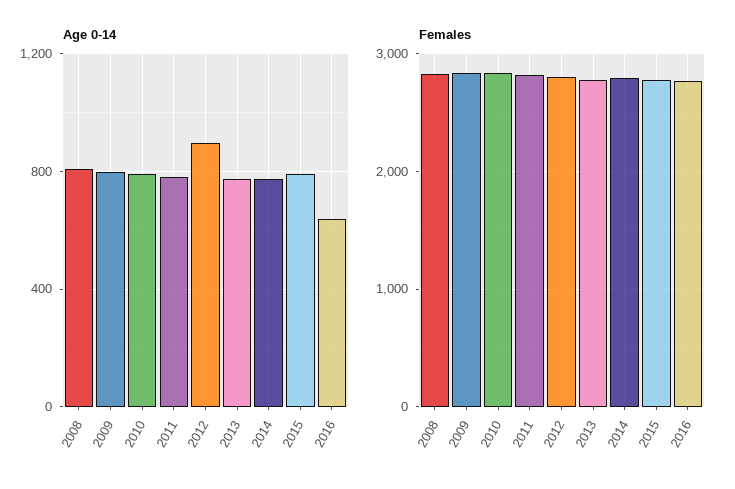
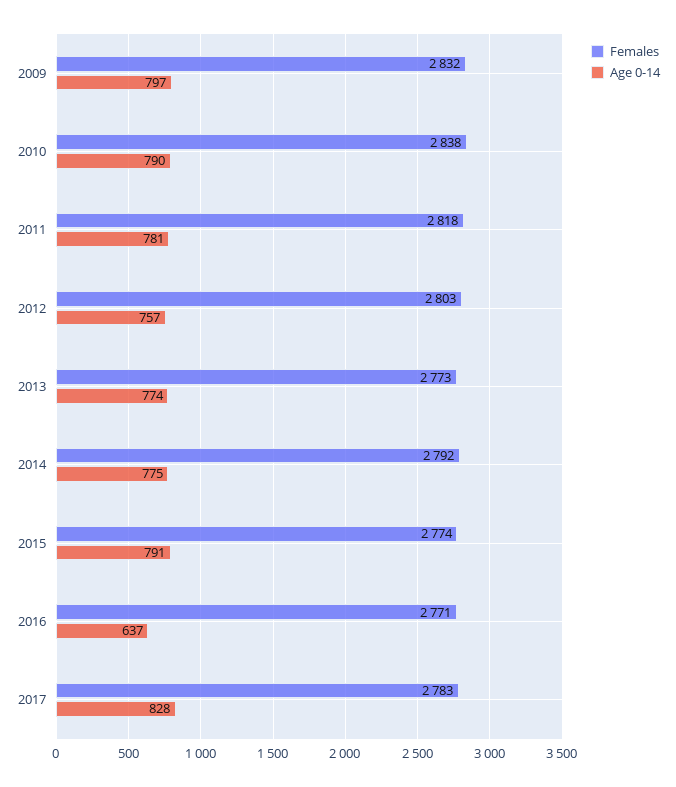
Age 0-14, 2008: 800 -> none
Age 0-14, 2012: 900 -> 757
Females, 2008: 2800 -> none
Females, 2017: none -> 2783
Age 0-14, 2017: none -> 828

